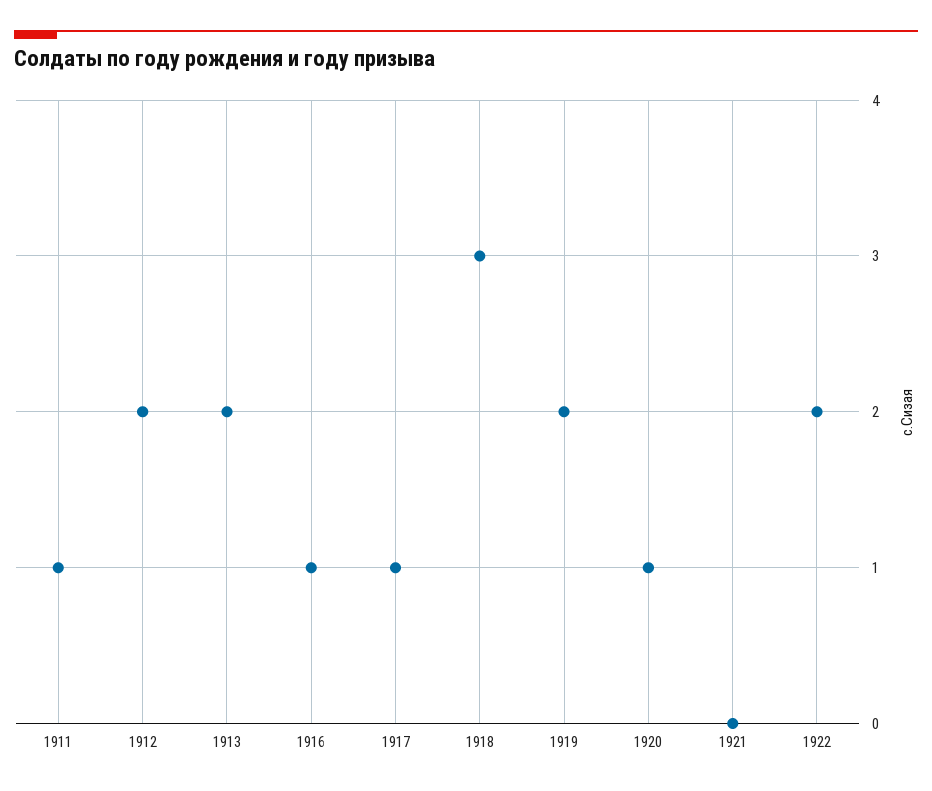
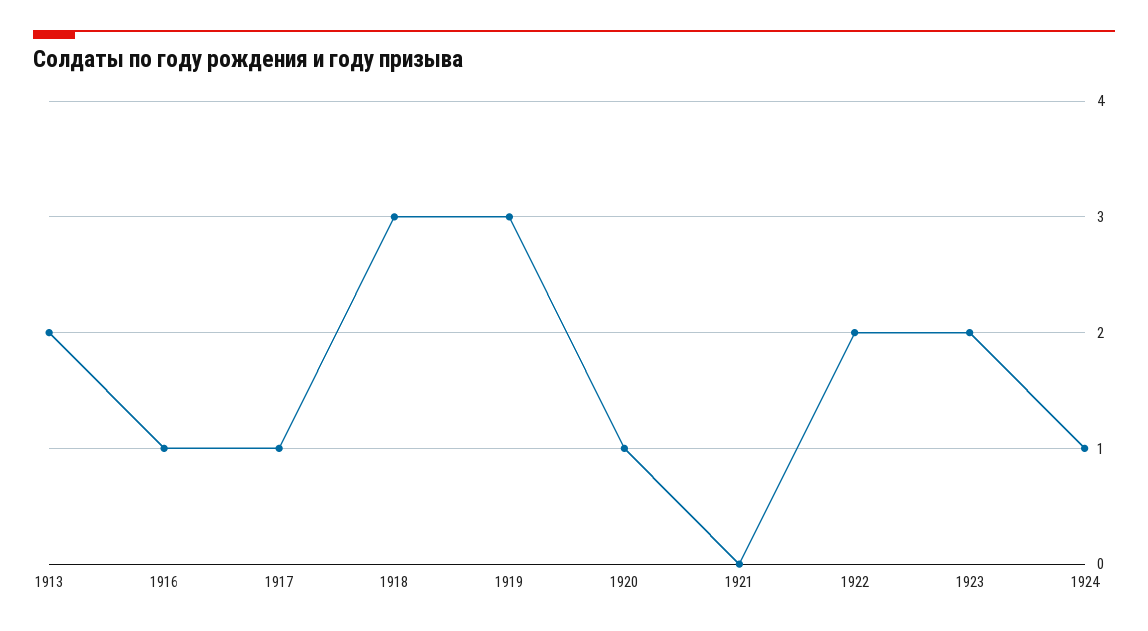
1911: 1 -> none
1912: 2 -> none
1919: 2 -> 3
1923: none -> 2
1924: none -> 1

